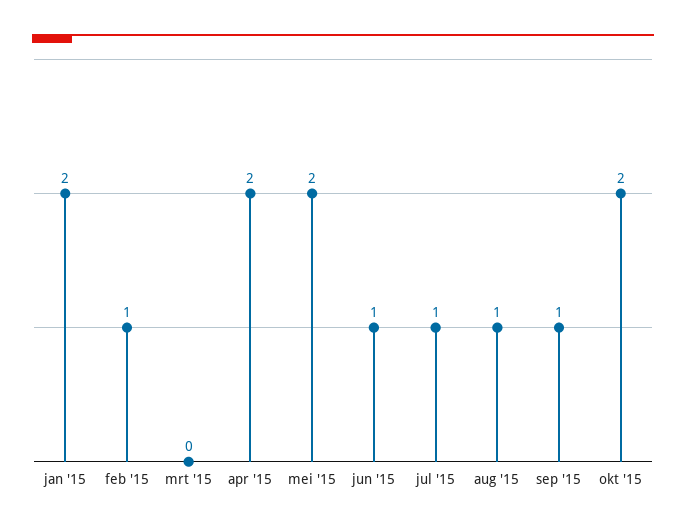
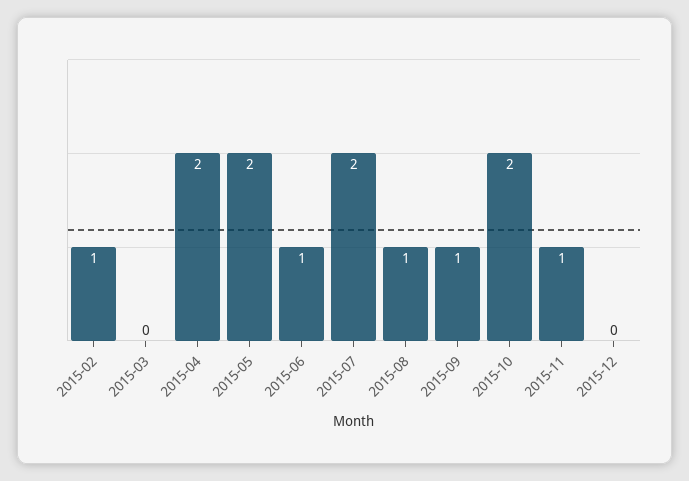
jan '15: 2 -> none
jul '15: 1 -> 2
2015-11: none -> 1
2015-12: none -> 0

